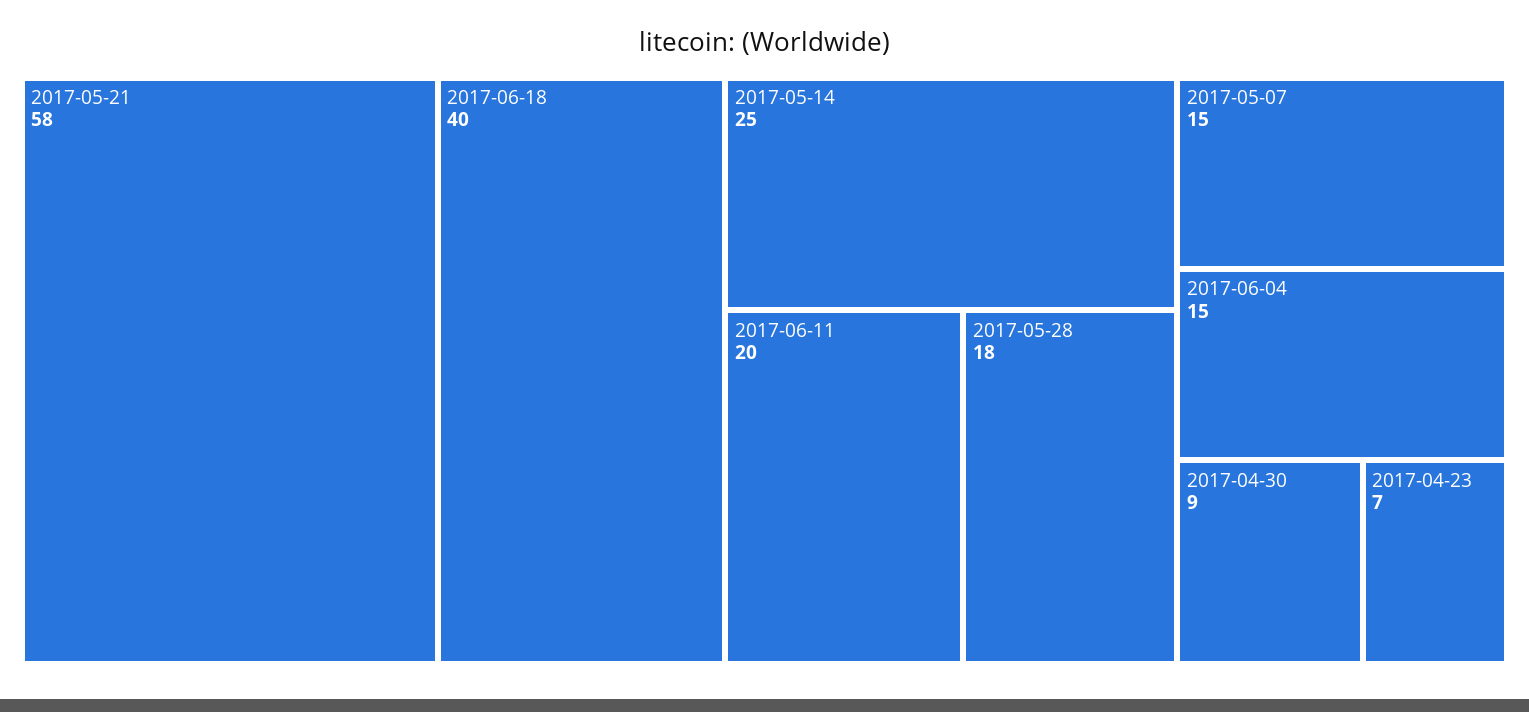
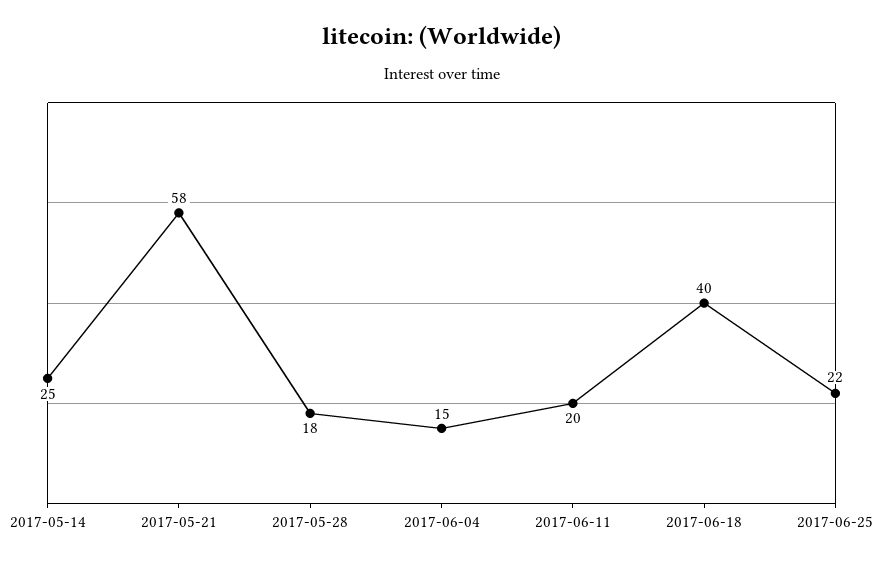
2017-05-07: 15 -> none
2017-04-30: 9 -> none
2017-04-23: 7 -> none
2017-06-25: none -> 22

